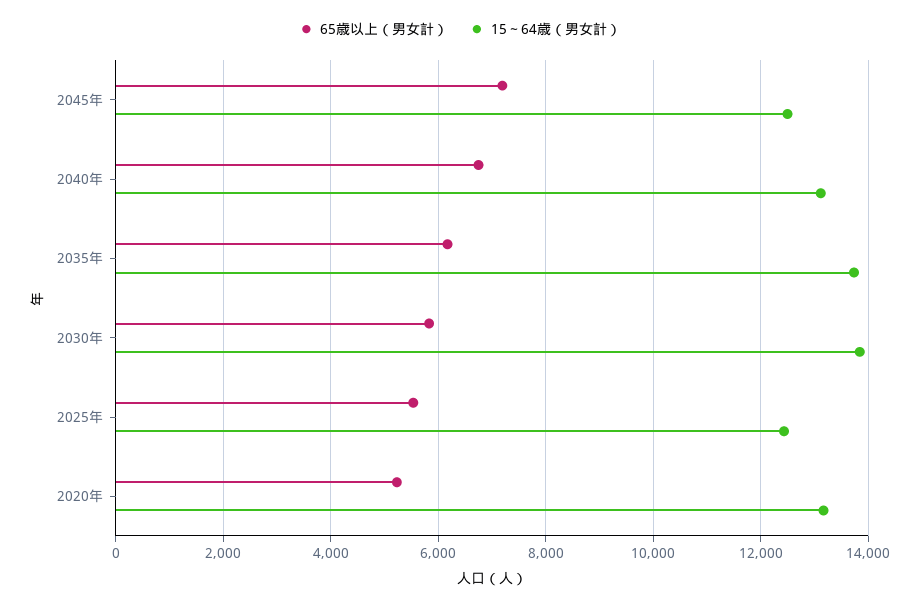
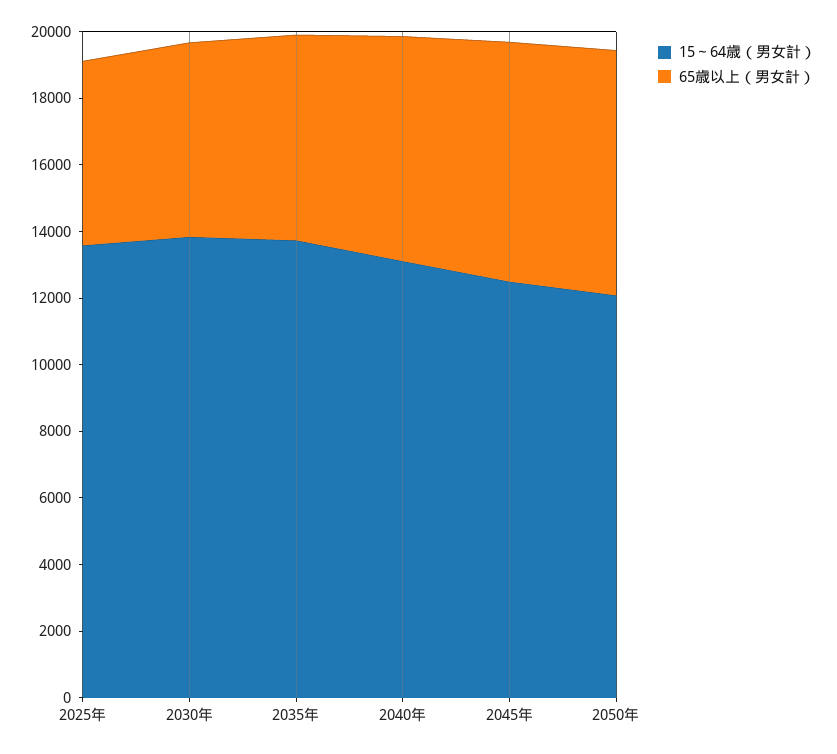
15～64歳（男女計）, 2025年: 12400 -> 13500
65歳以上（男女計）, 2020年: 5200 -> none
15～64歳（男女計）, 2020年: 13200 -> none
15～64歳（男女計）, 2050年: none -> 12000
65歳以上（男女計）, 2050年: none -> 7500

